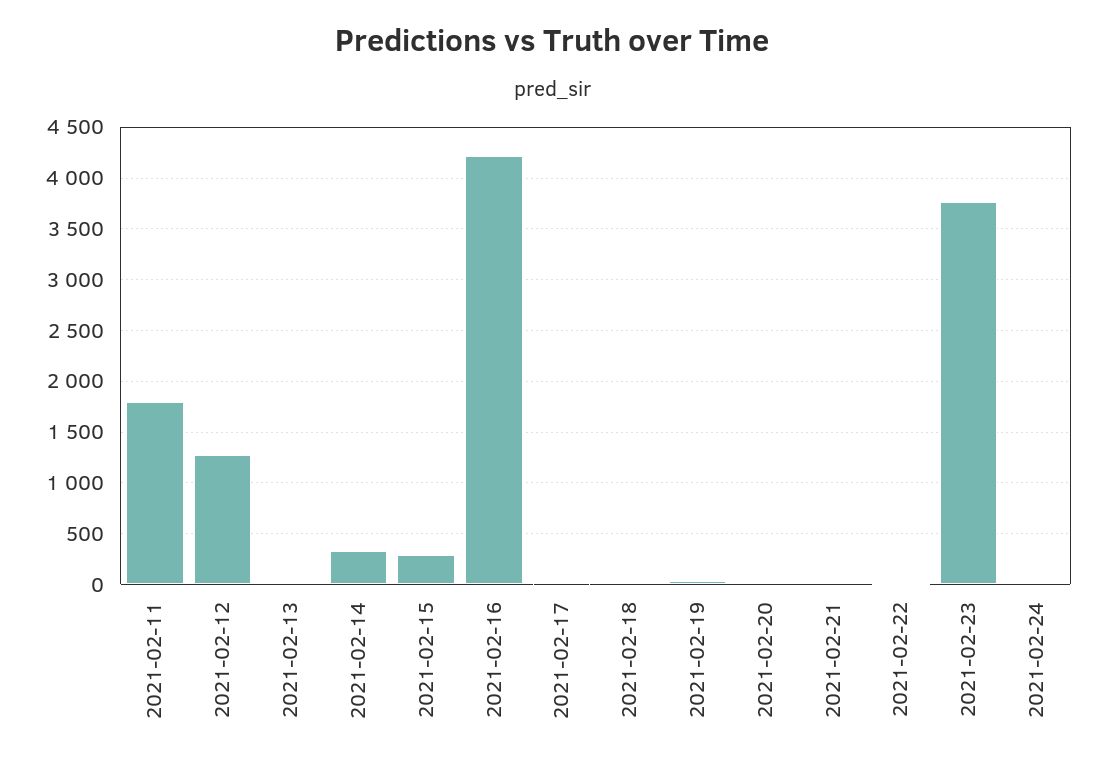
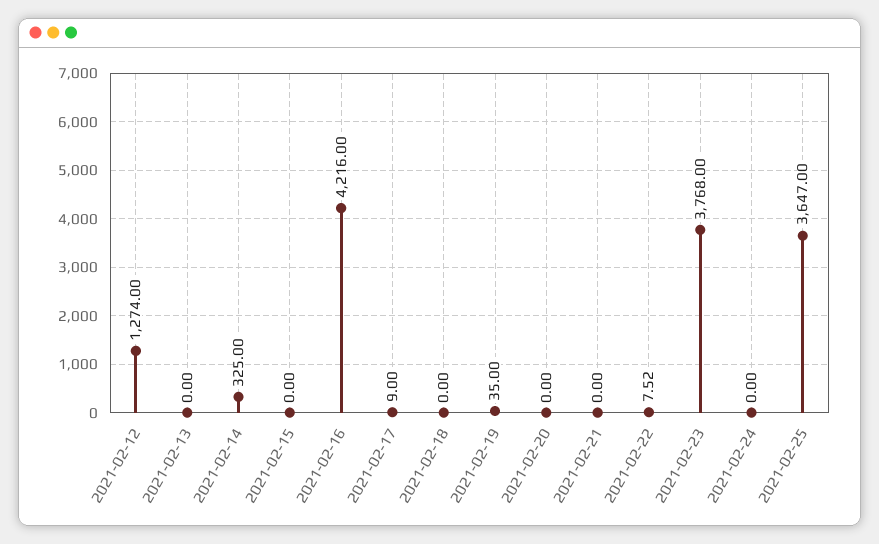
2021-02-11: 1800 -> none
2021-02-15: 300 -> 0
2021-02-25: none -> 3647

